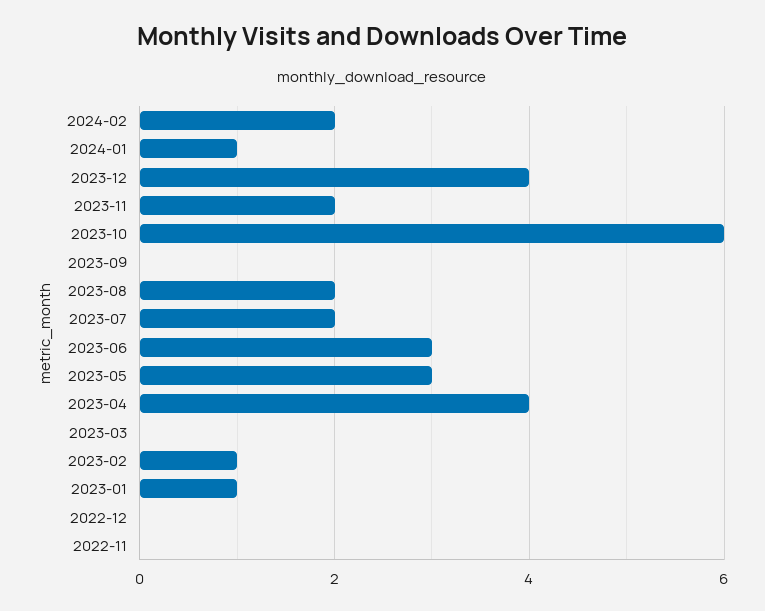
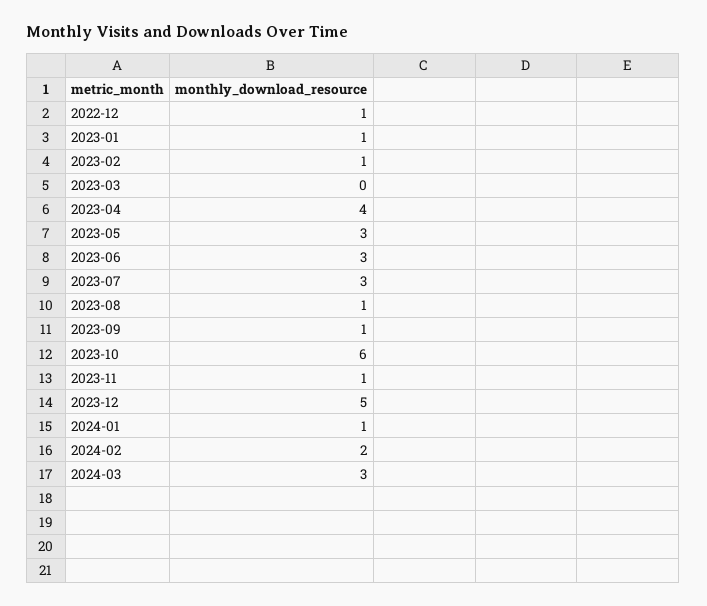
2023-12: 4 -> 5
2023-11: 2 -> 1
2023-09: 0 -> 1
2023-08: 2 -> 1
2023-07: 2 -> 3
2022-12: 0 -> 1
2022-11: 0 -> none
2024-03: none -> 3

